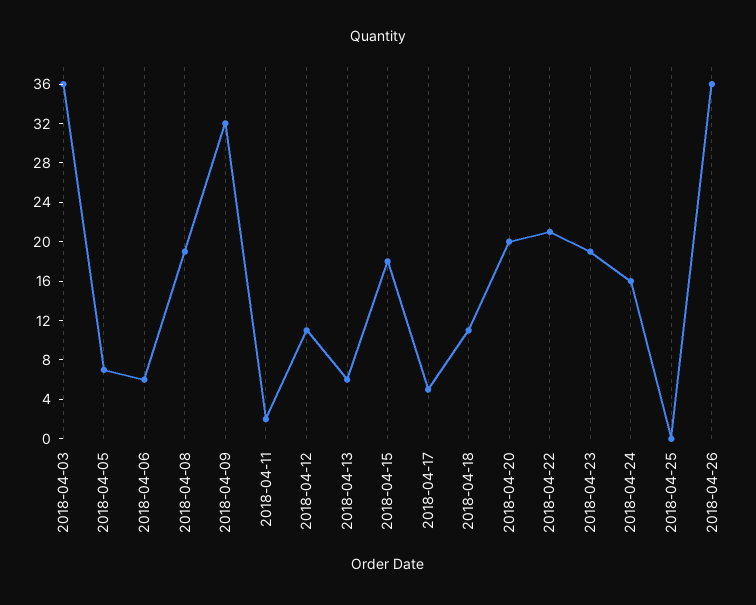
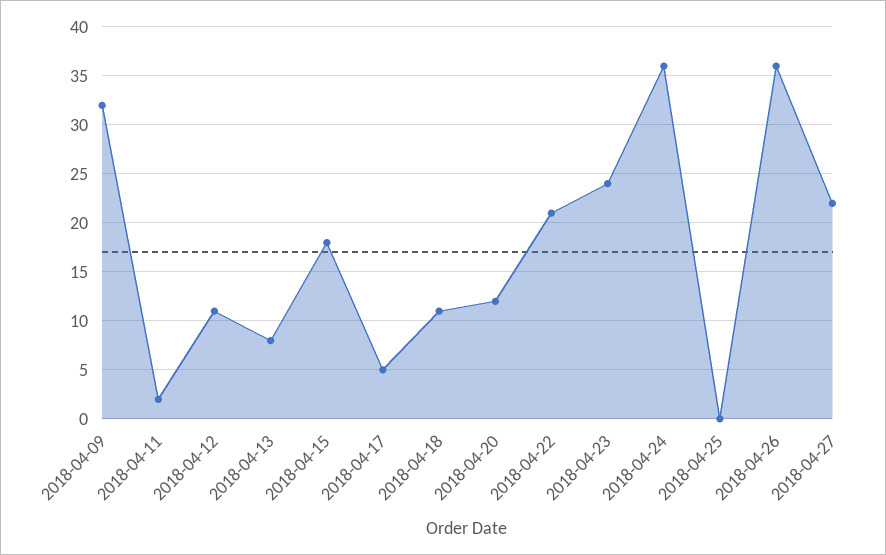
2018-04-03: 36 -> none
2018-04-05: 7 -> none
2018-04-06: 6 -> none
2018-04-08: 19 -> none
2018-04-13: 6 -> 8
2018-04-20: 20 -> 12
2018-04-23: 19 -> 24
2018-04-24: 16 -> 36
2018-04-27: none -> 22

